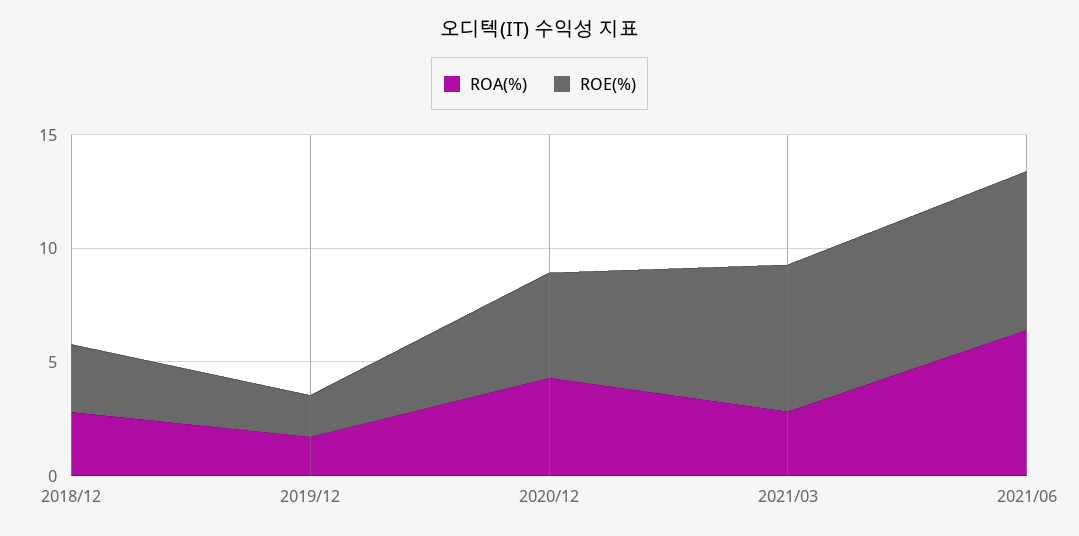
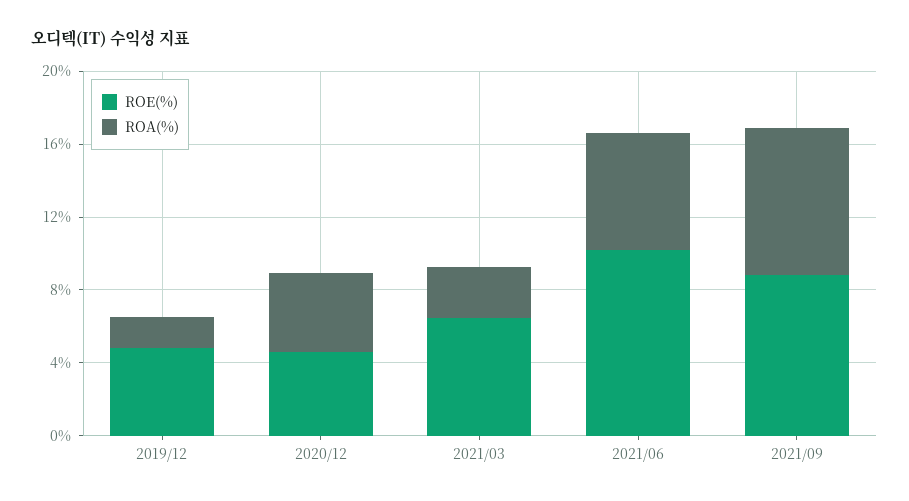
ROA(%), 2018/12: 3 -> none
ROE(%), 2018/12: 3 -> none
ROE(%), 2019/12: 2 -> 5
ROE(%), 2021/06: 7 -> 10
ROE(%), 2021/09: none -> 9
ROA(%), 2021/09: none -> 8

